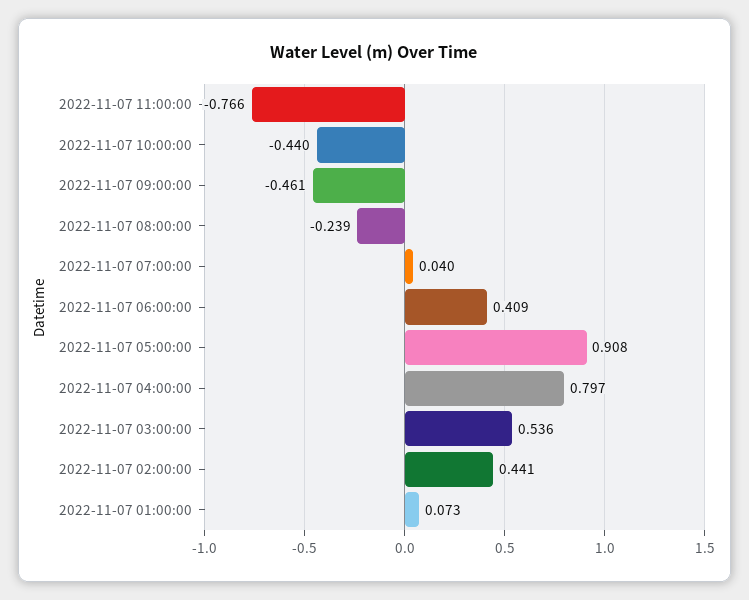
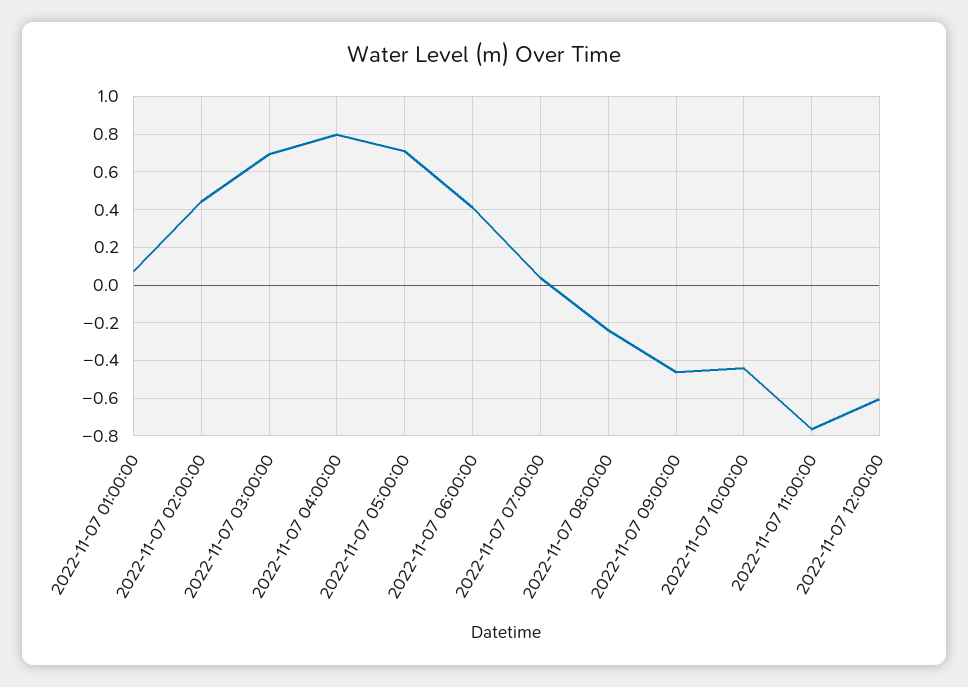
2022-11-07 05:00:00: 0.908 -> 0.7
2022-11-07 03:00:00: 0.536 -> 0.7
2022-11-07 12:00:00: none -> -0.6

